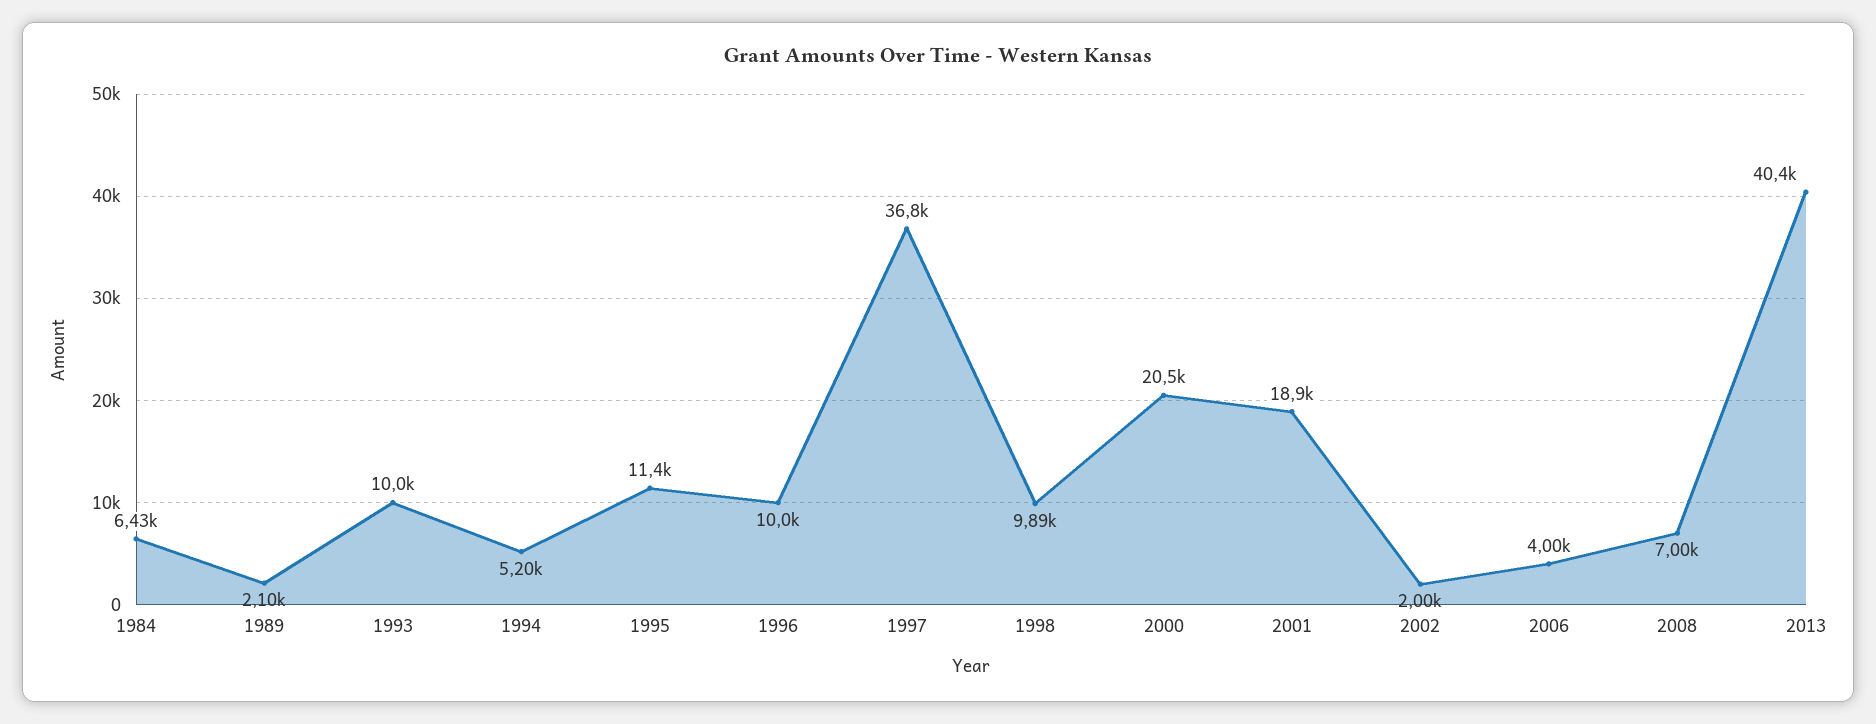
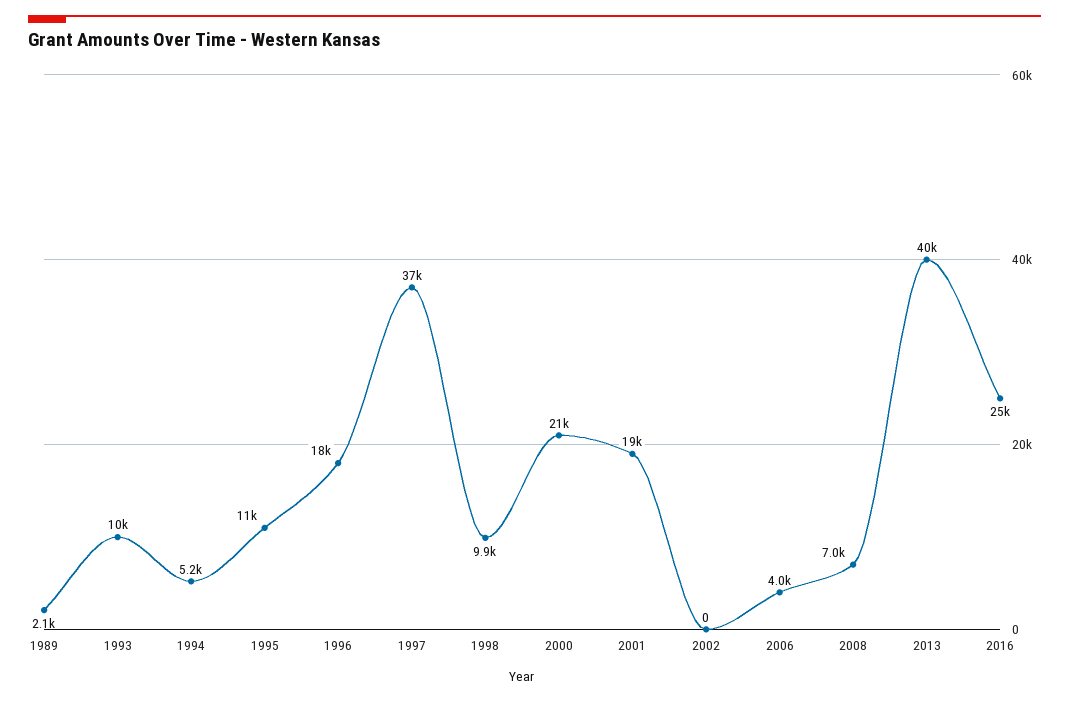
1984: 6430 -> none
1996: 10000 -> 18000
2002: 2000 -> 0
2016: none -> 25000

